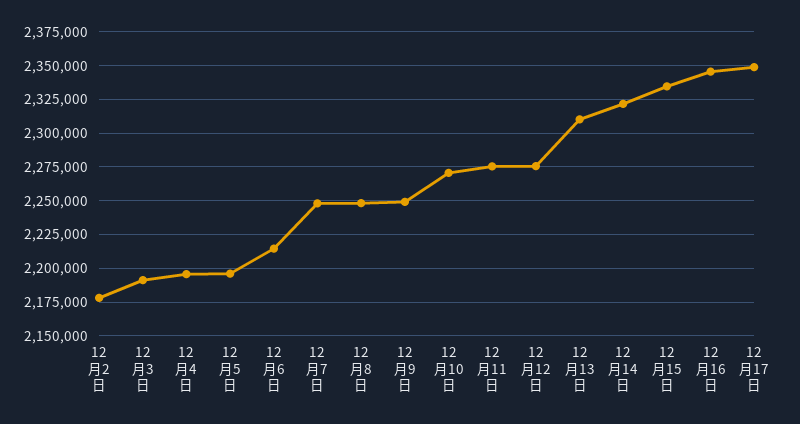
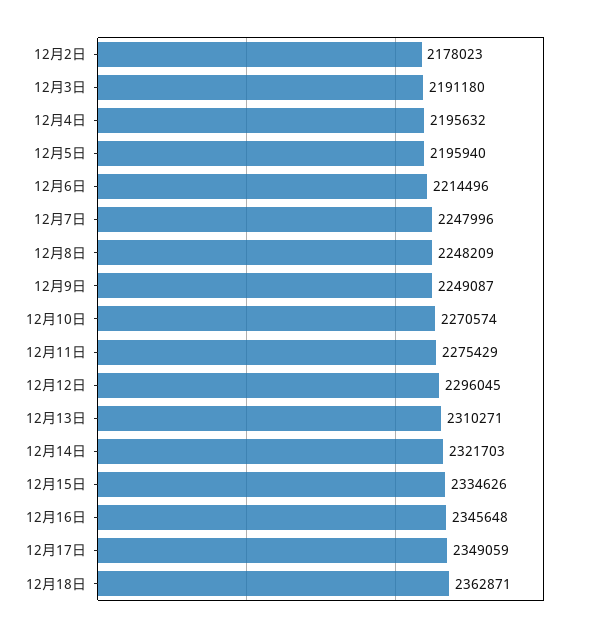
12月12日: 2275000 -> 2296045
12月18日: none -> 2362871

